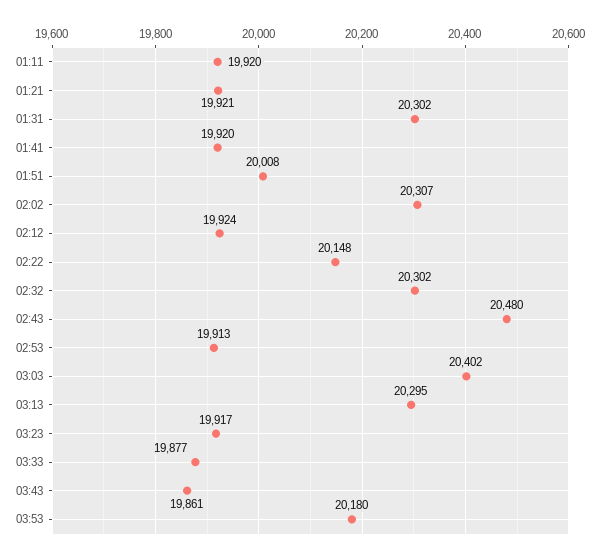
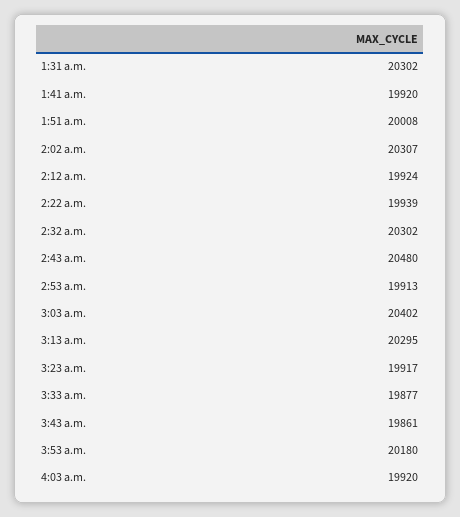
01:11: 19920 -> none
01:21: 19921 -> none
02:22: 20148 -> 19939
4:03 a.m.: none -> 19920

